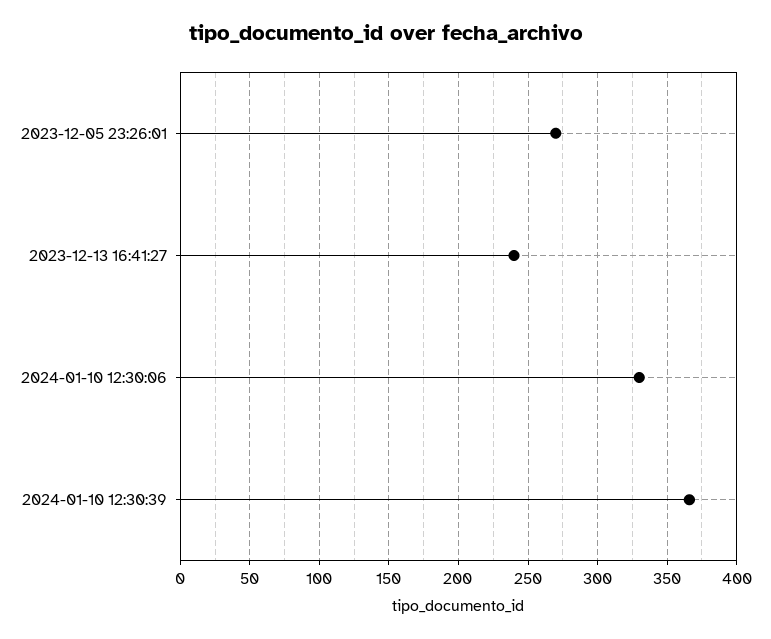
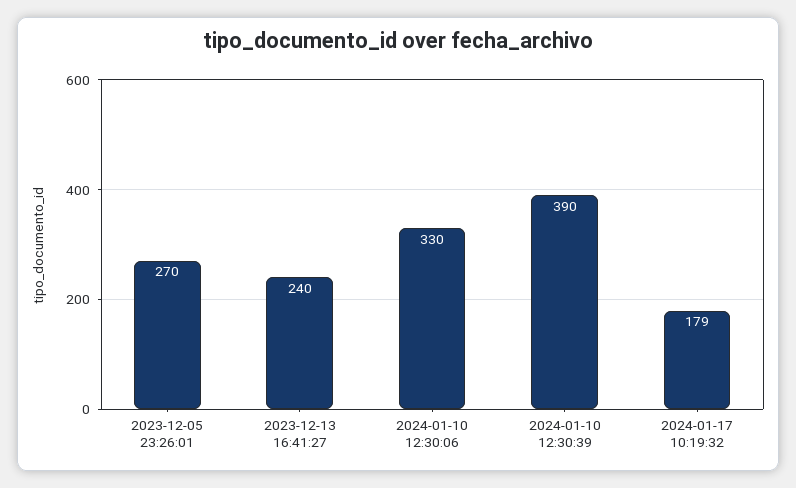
2024-01-10 12:30:39: 365 -> 390
2024-01-17 10:19:32: none -> 179

